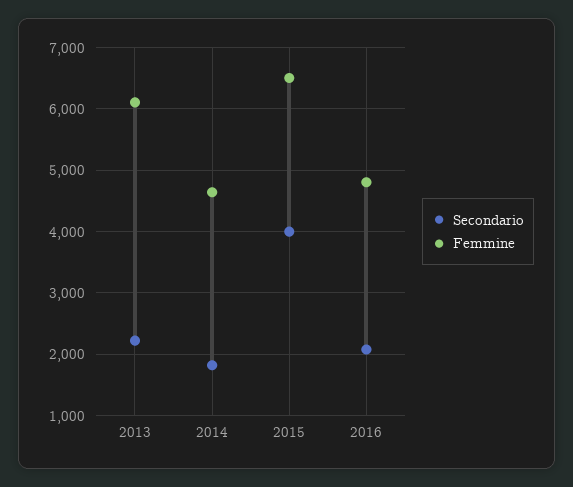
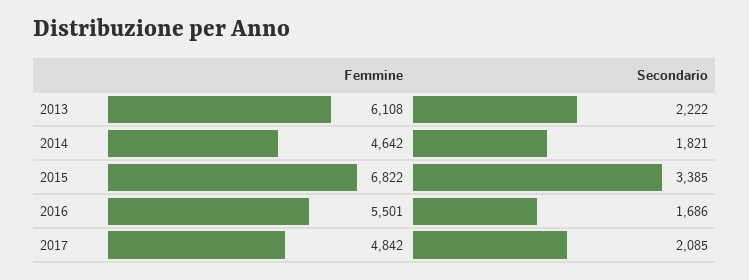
Secondario, 2015: 4000 -> 3385
Femmine, 2015: 6500 -> 6822
Secondario, 2016: 2100 -> 1686
Femmine, 2016: 4800 -> 5501
Femmine, 2017: none -> 4842
Secondario, 2017: none -> 2085

